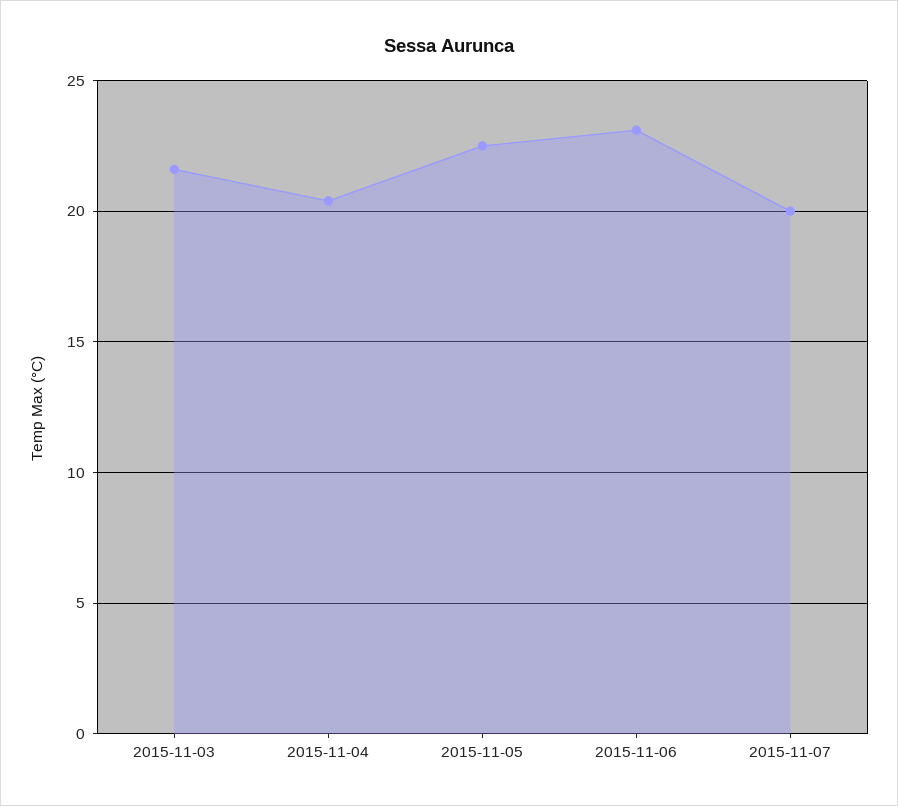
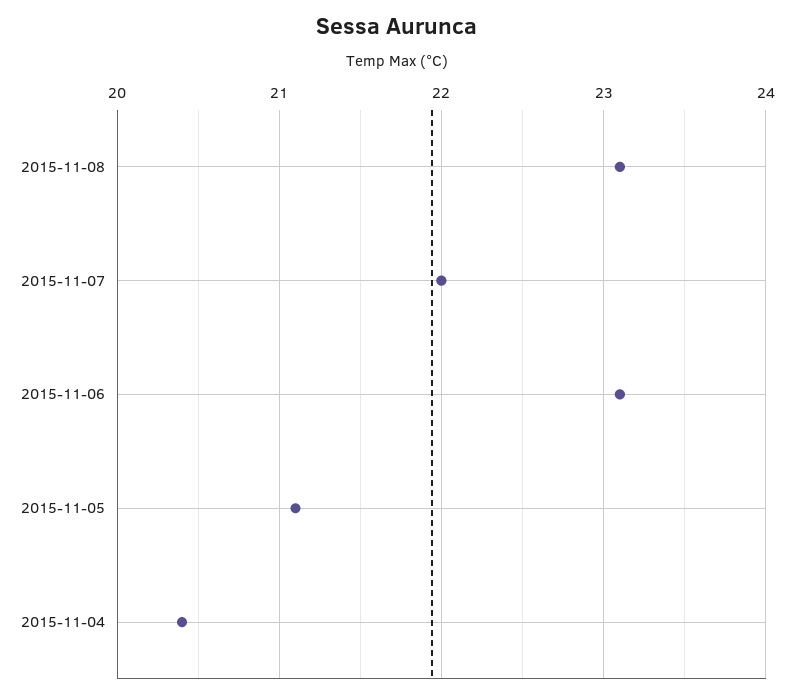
2015-11-03: 21.5 -> none
2015-11-05: 22.5 -> 21.1
2015-11-07: 20 -> 22
2015-11-08: none -> 23.1

